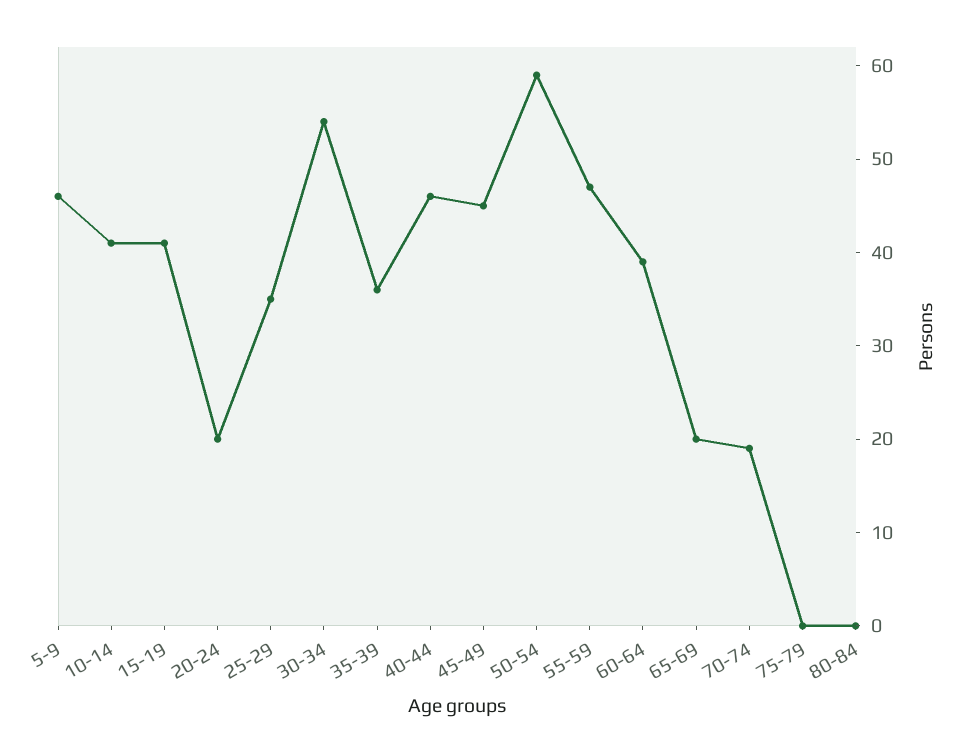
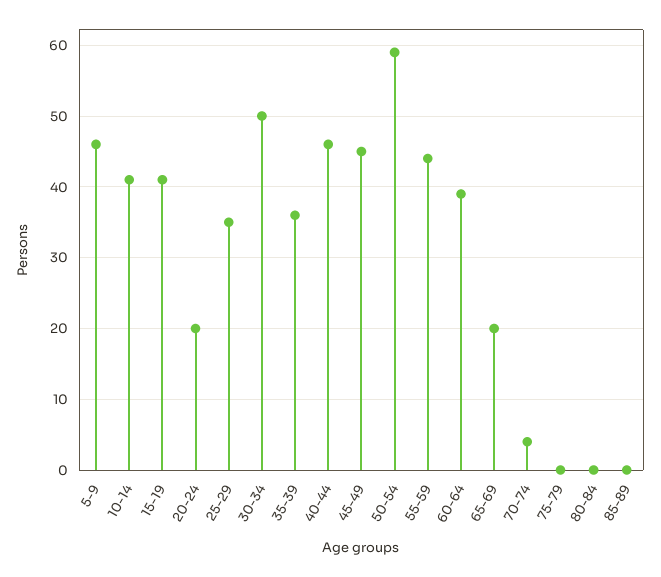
30-34: 54 -> 50
55-59: 47 -> 44
70-74: 19 -> 4
85-89: none -> 0

